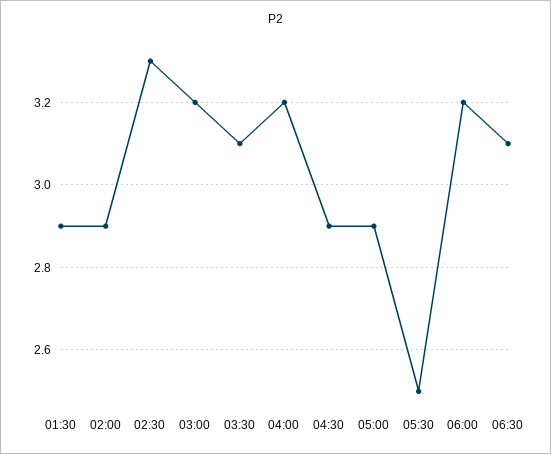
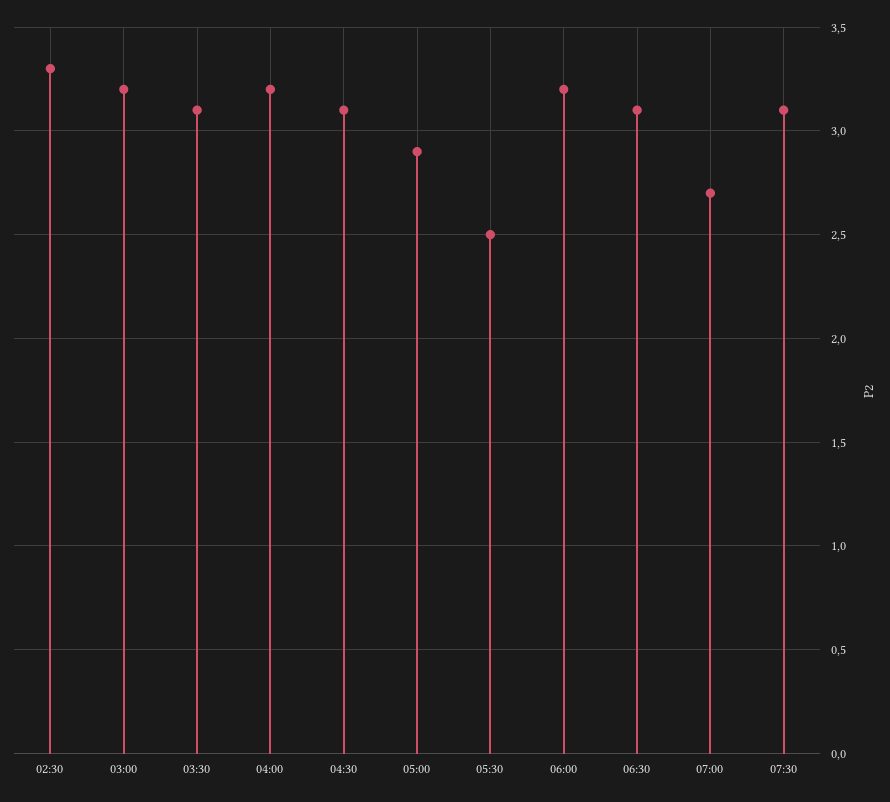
01:30: 2.9 -> none
02:00: 2.9 -> none
04:30: 2.9 -> 3.1
07:00: none -> 2.7
07:30: none -> 3.1

